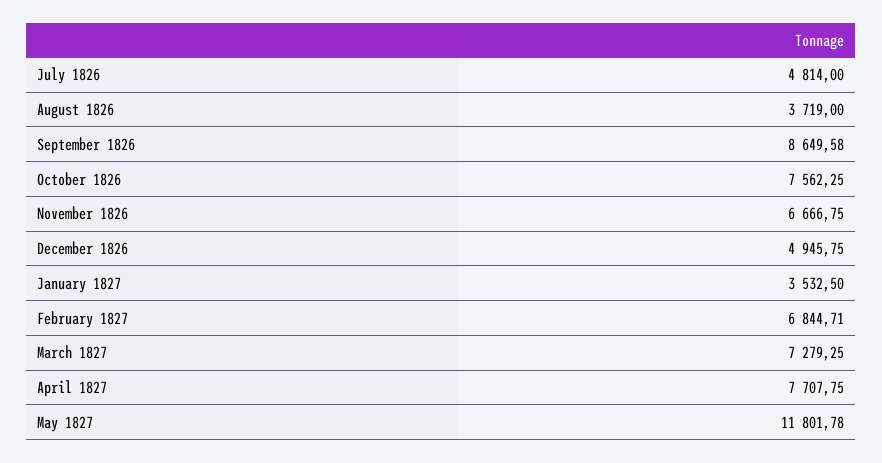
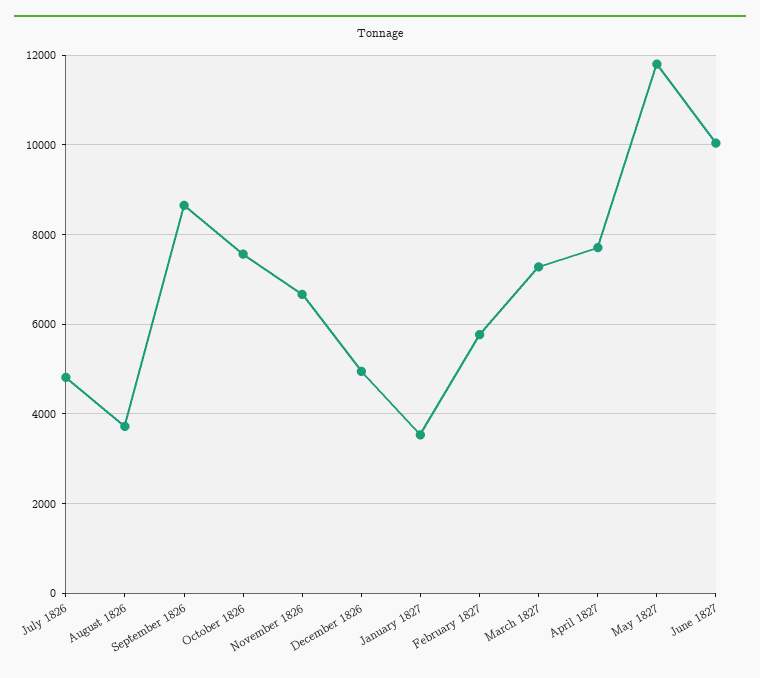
February 1827: 6844.71 -> 5800
June 1827: none -> 10000

